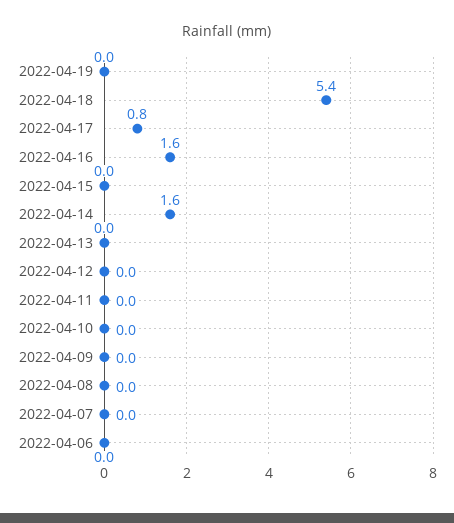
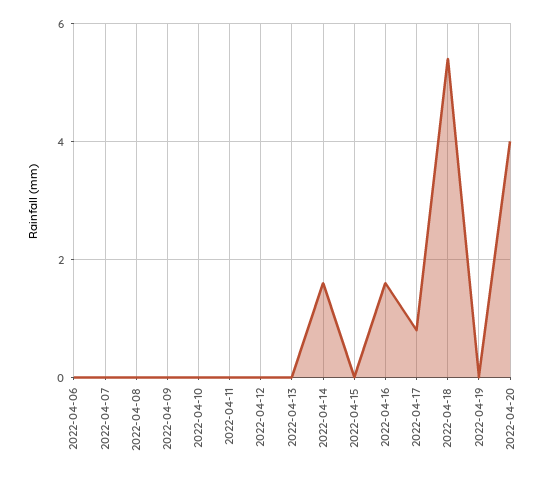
2022-04-20: none -> 4

